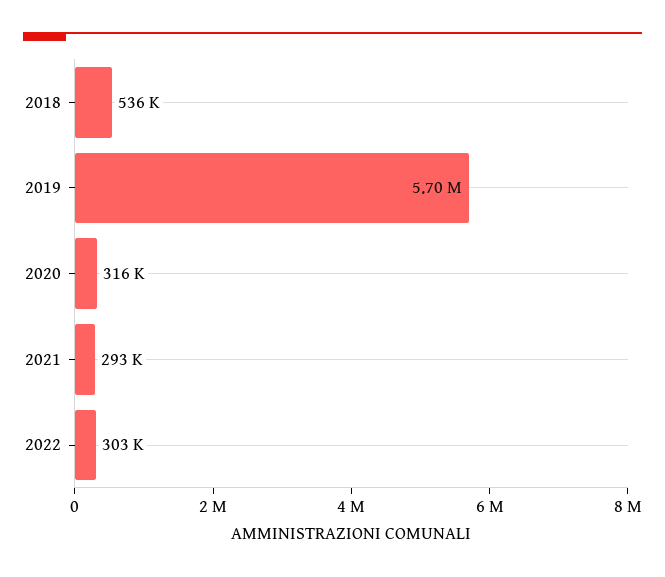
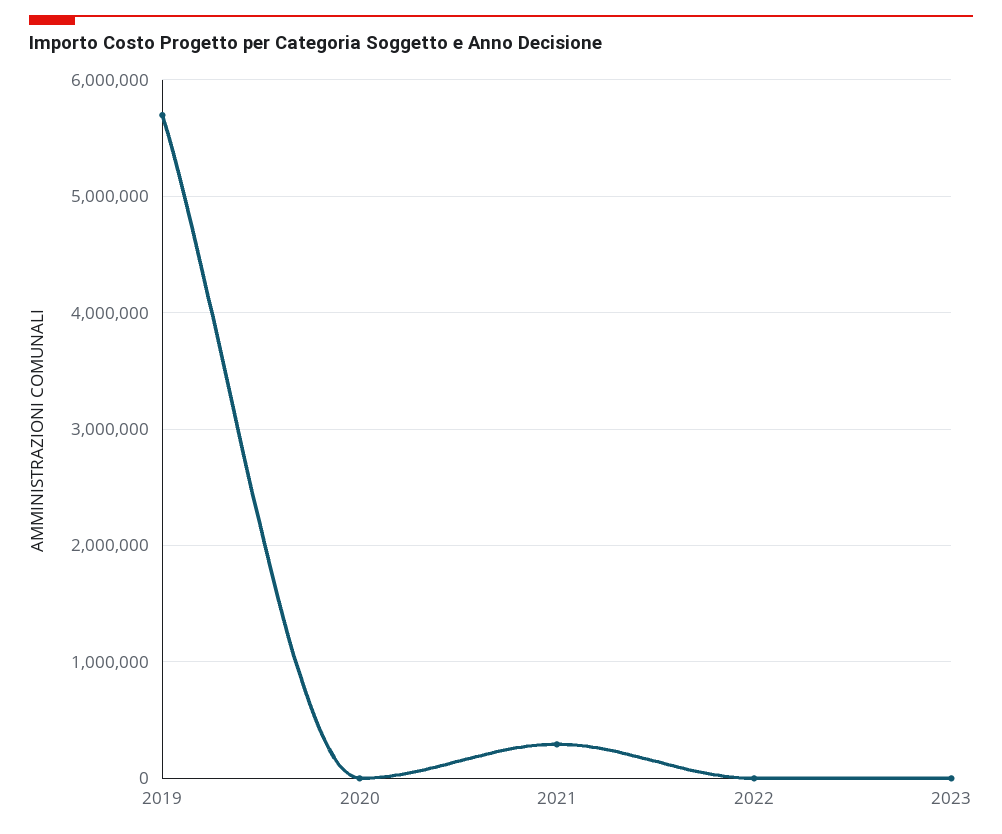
2018: 536000 -> none
2020: 316000 -> 0
2022: 303000 -> 0
2023: none -> 0

